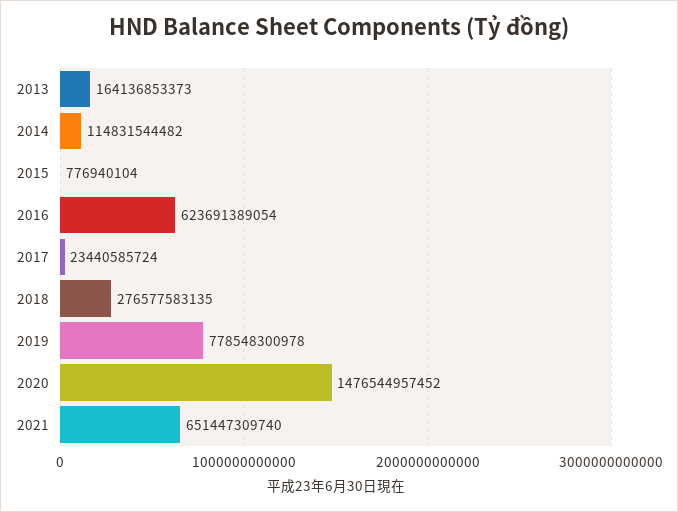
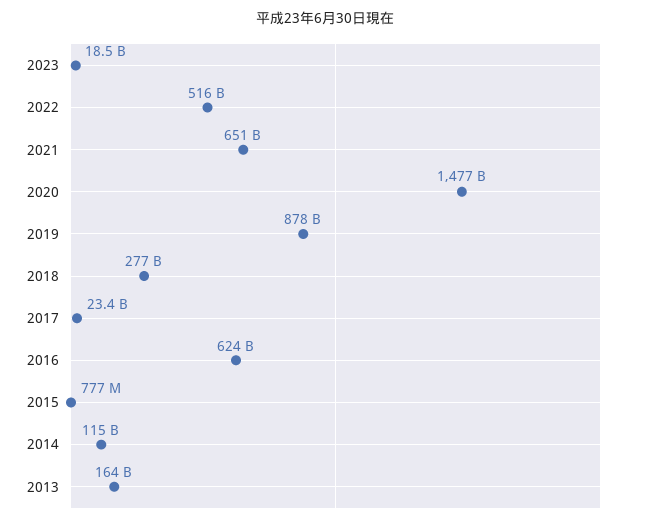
2019: 778548300978 -> 878000000000
2023: none -> 18500000000
2022: none -> 516000000000

